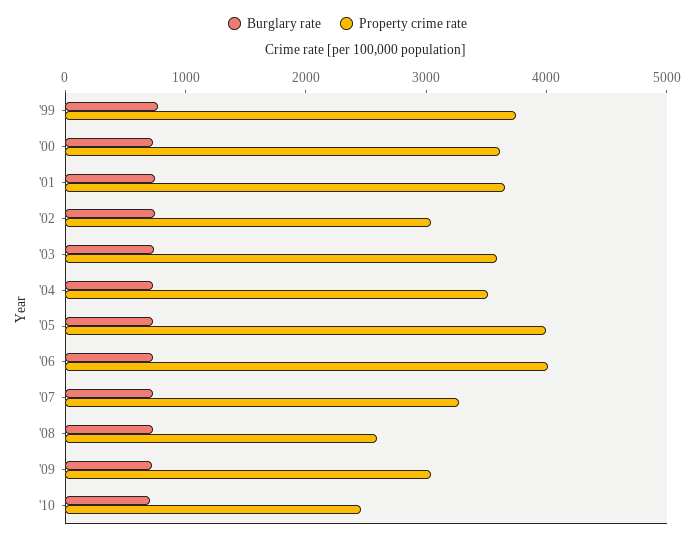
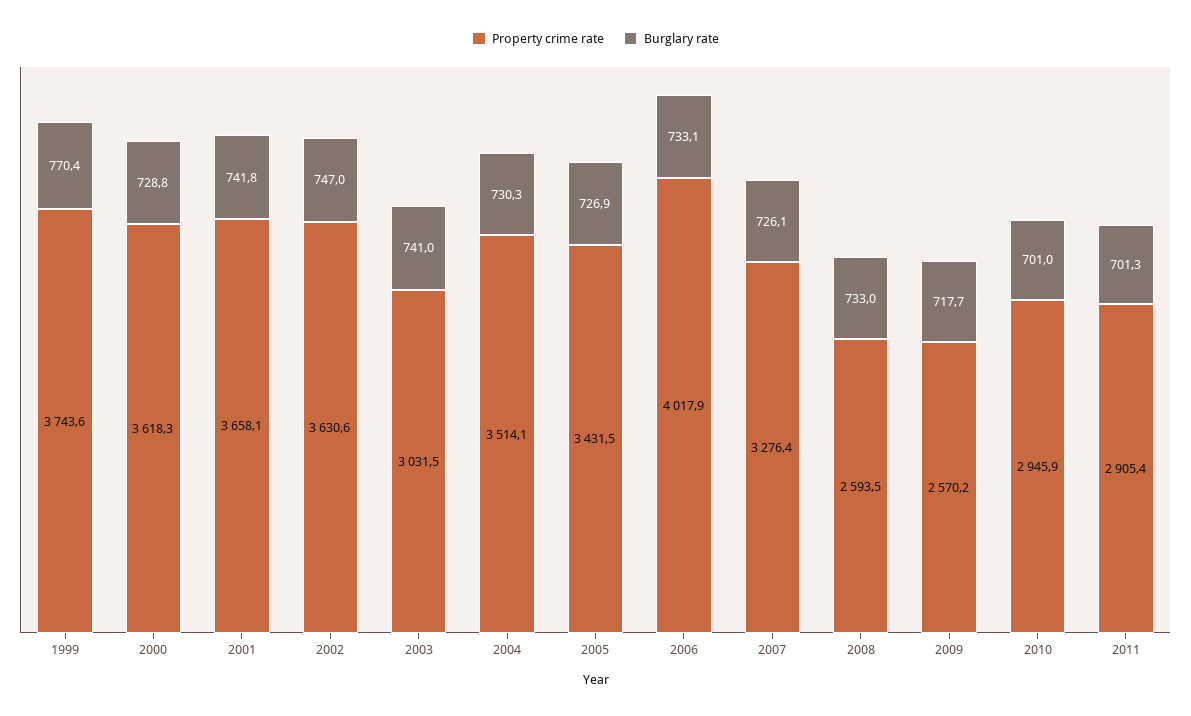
Property crime rate, '02: 3000 -> 3630.6
Property crime rate, '03: 3600 -> 3031.5
Property crime rate, '05: 4000 -> 3431.5
Property crime rate, '09: 3000 -> 2570.2
Property crime rate, '10: 2400 -> 2945.9
Property crime rate, 2011: none -> 2905.4
Burglary rate, 2011: none -> 701.3

